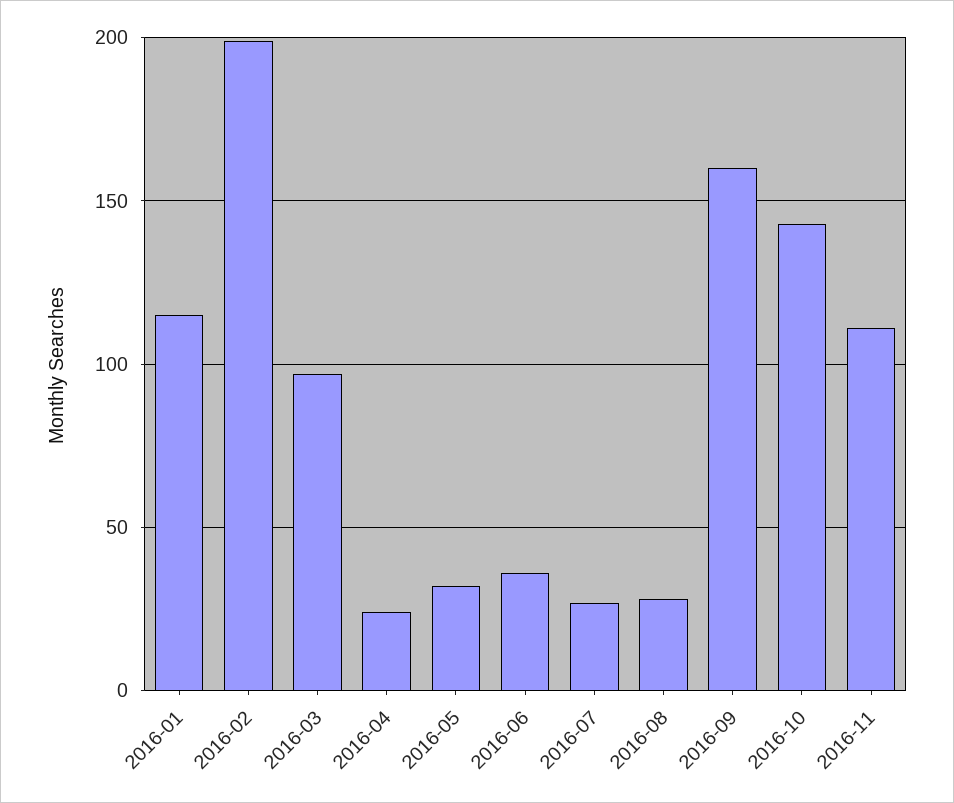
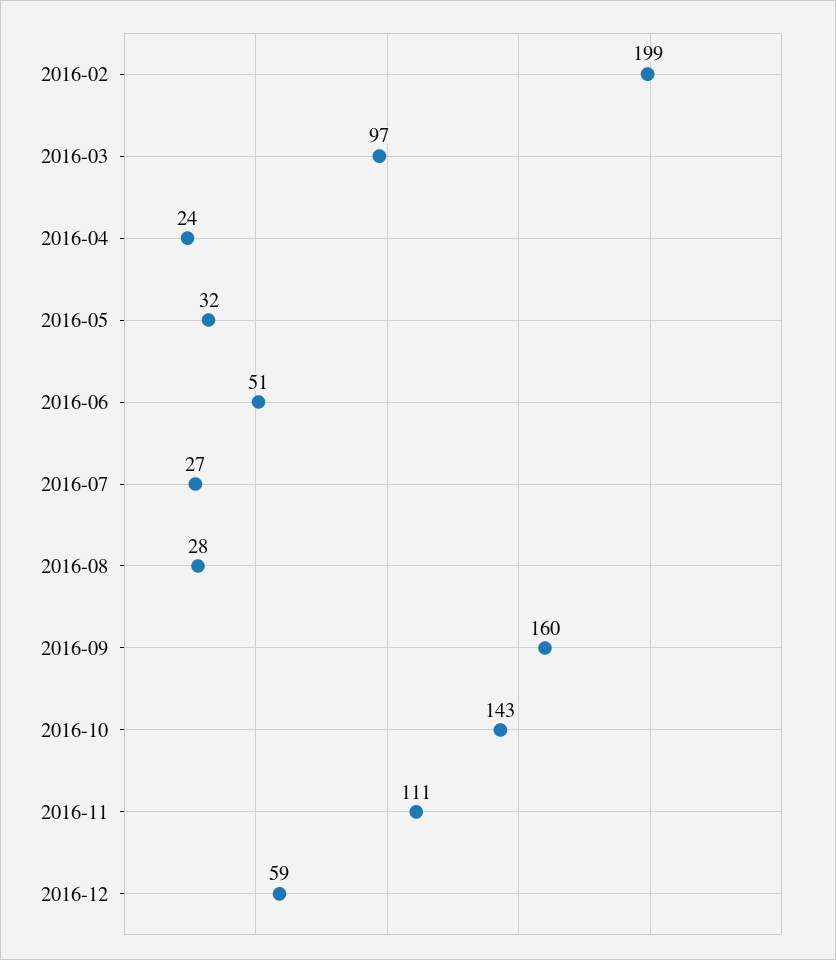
2016-01: 115 -> none
2016-06: 35 -> 51
2016-12: none -> 59

